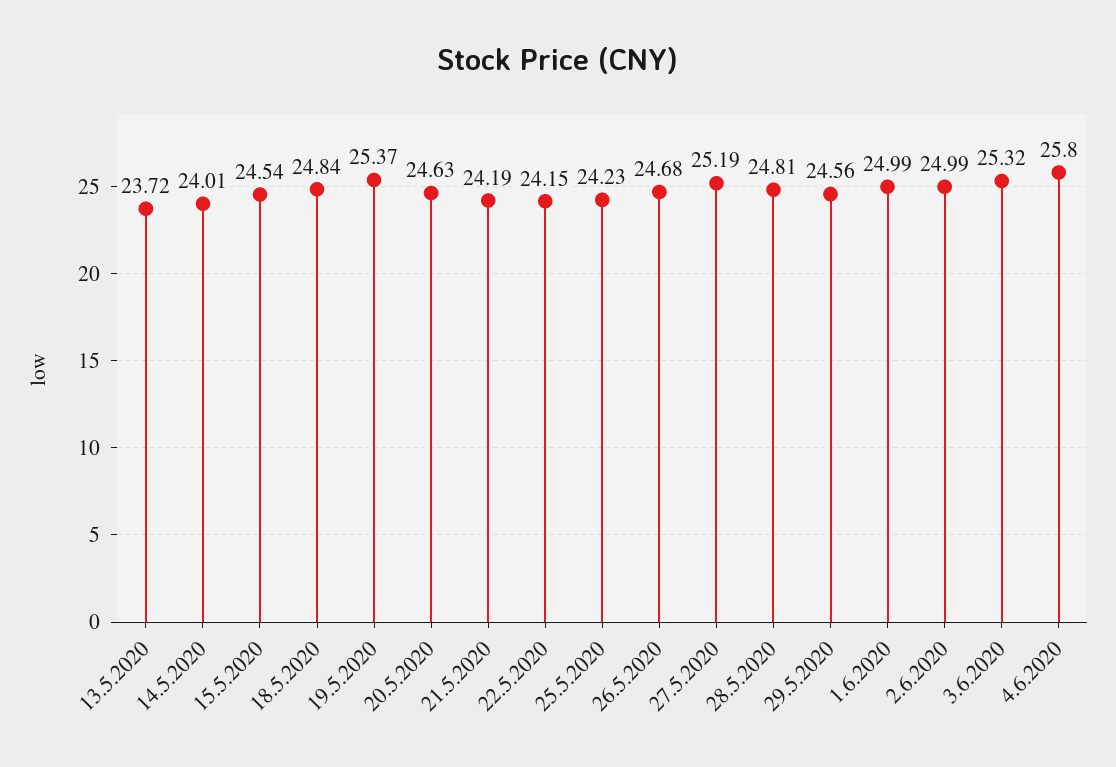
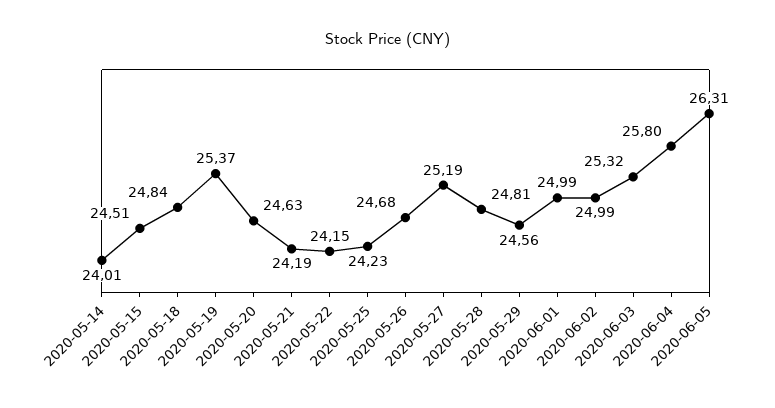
13.5.2020: 23.72 -> none
15.5.2020: 24.54 -> 24.51
2020-06-05: none -> 26.31

